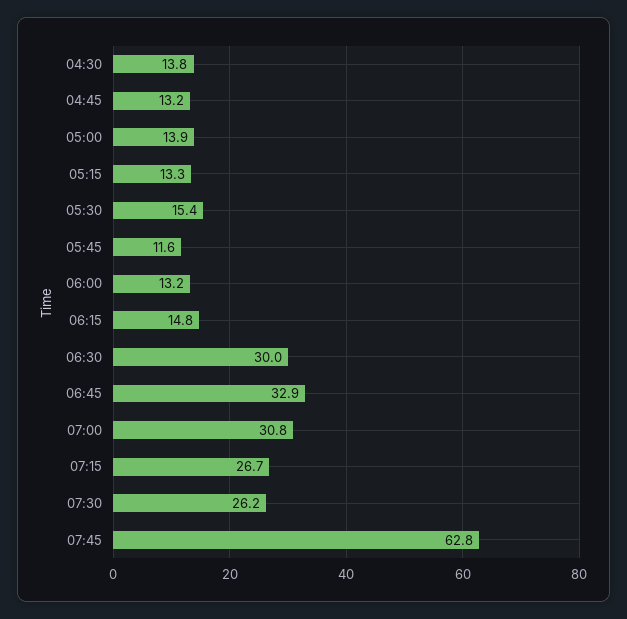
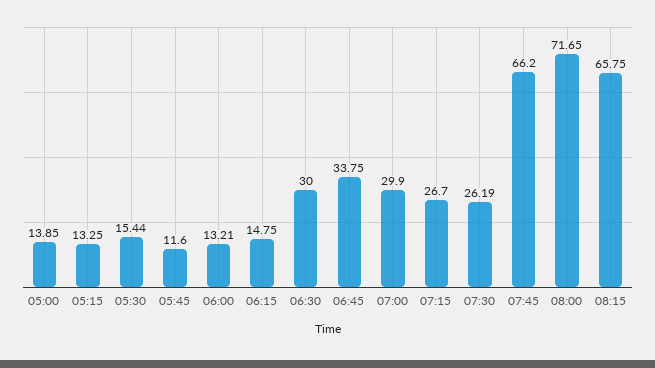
04:30: 13.8 -> none
04:45: 13.2 -> none
06:45: 32.9 -> 33.75
07:00: 30.8 -> 29.9
07:45: 62.8 -> 66.2
08:00: none -> 71.65
08:15: none -> 65.75

